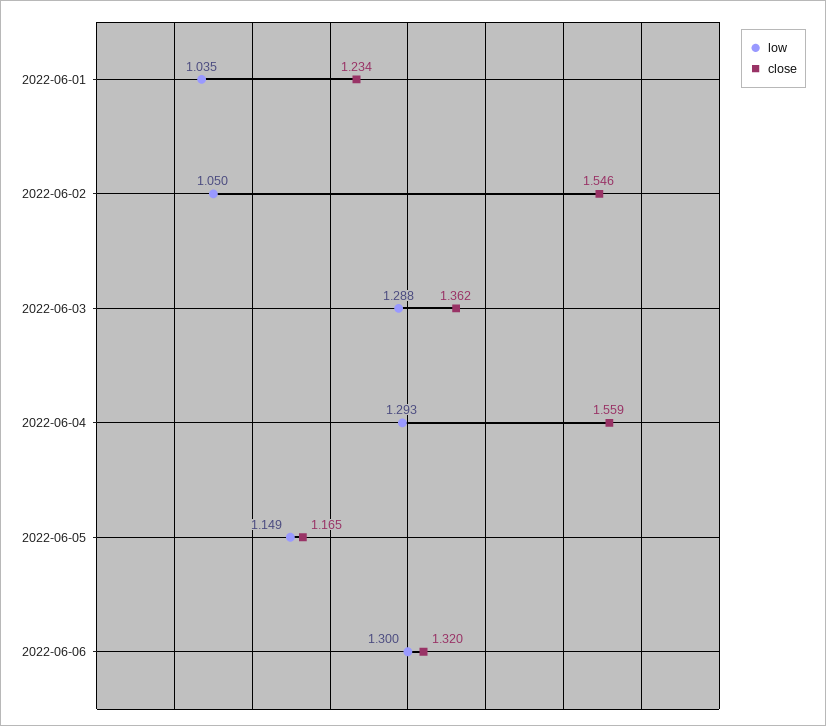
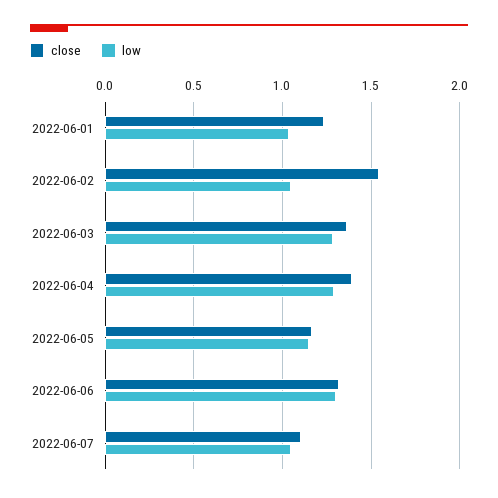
close, 2022-06-04: 1.559 -> 1.4
close, 2022-06-07: none -> 1.1
low, 2022-06-07: none -> 1.05

